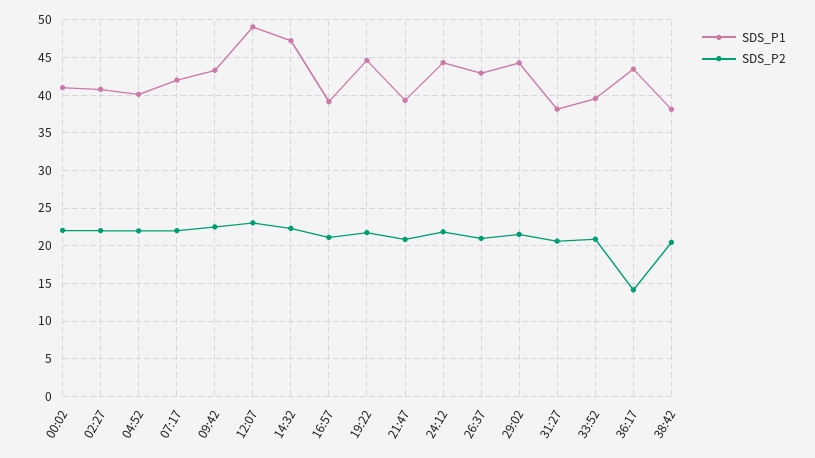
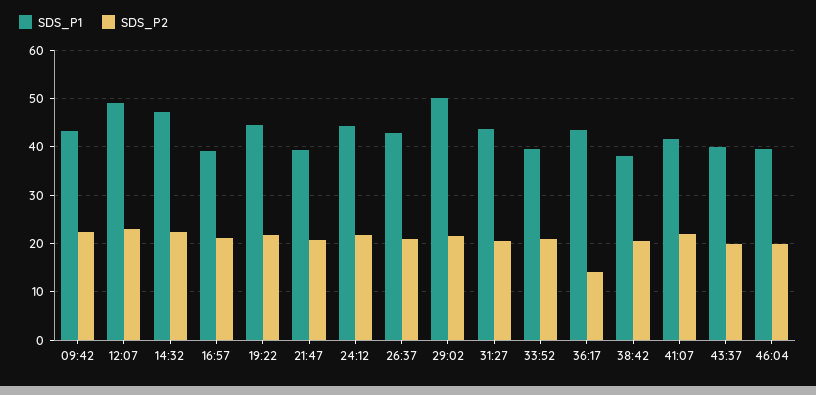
SDS_P1, 00:02: 41 -> none
SDS_P2, 00:02: 22 -> none
SDS_P1, 02:27: 41 -> none
SDS_P2, 02:27: 22 -> none
SDS_P1, 04:52: 40 -> none
SDS_P2, 04:52: 22 -> none
SDS_P1, 07:17: 42 -> none
SDS_P2, 07:17: 22 -> none
SDS_P1, 29:02: 44 -> 50
SDS_P1, 31:27: 38 -> 44
SDS_P1, 41:07: none -> 42
SDS_P2, 41:07: none -> 22
SDS_P1, 43:37: none -> 40
SDS_P2, 43:37: none -> 20
SDS_P1, 46:04: none -> 40
SDS_P2, 46:04: none -> 20

